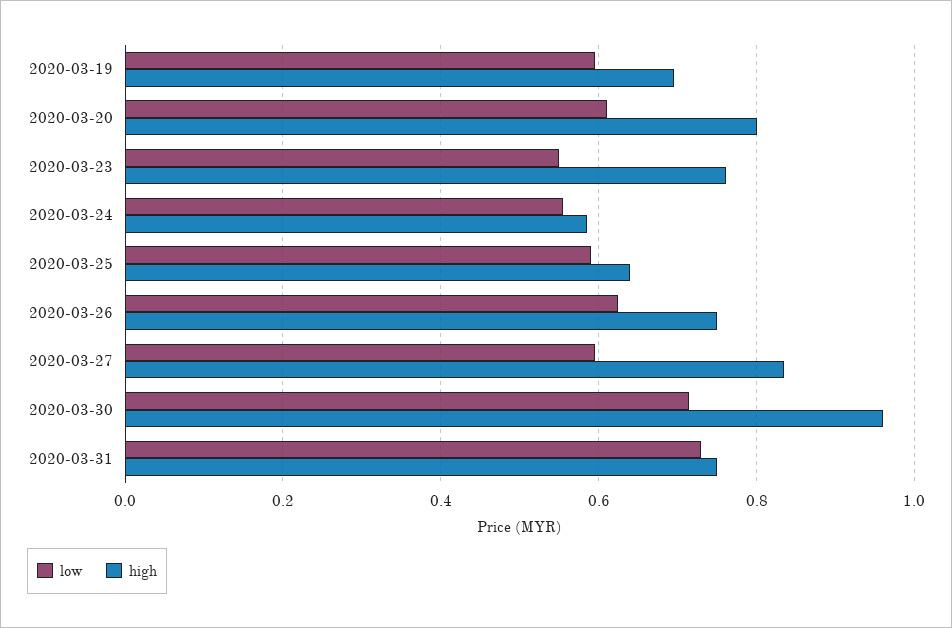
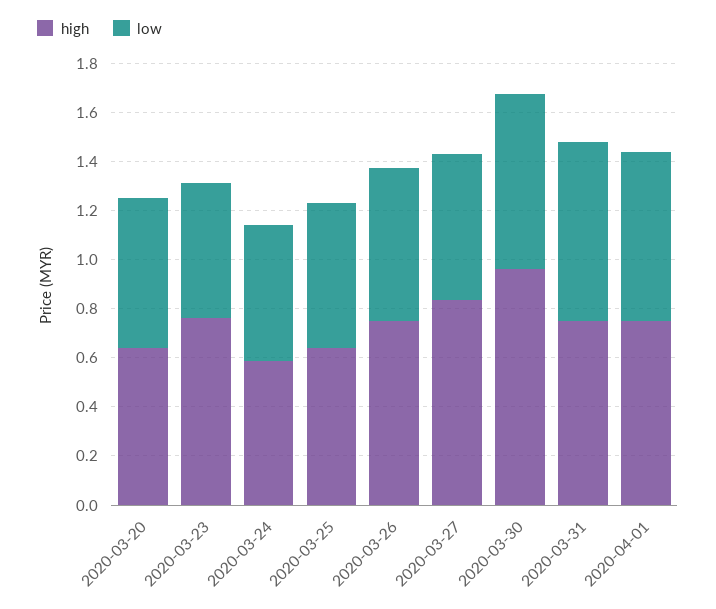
low, 2020-03-19: 0.6 -> none
high, 2020-03-19: 0.7 -> none
high, 2020-03-20: 0.8 -> 0.65
high, 2020-04-01: none -> 0.75
low, 2020-04-01: none -> 0.7

